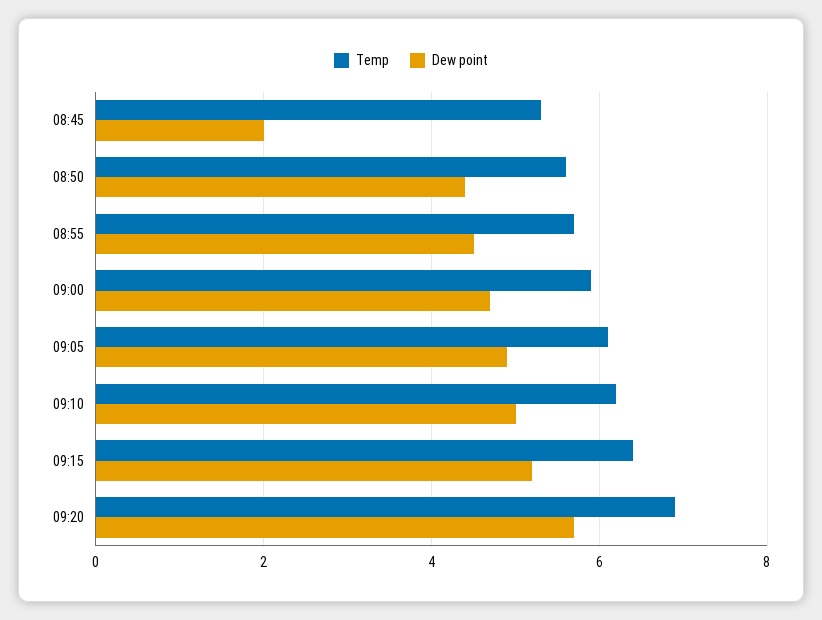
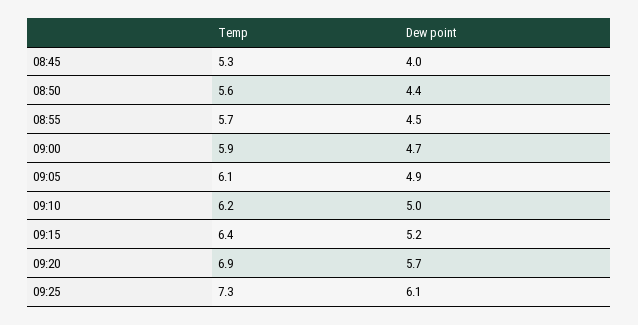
Dew point, 08:45: 2 -> 4
Temp, 09:25: none -> 7.3
Dew point, 09:25: none -> 6.1

